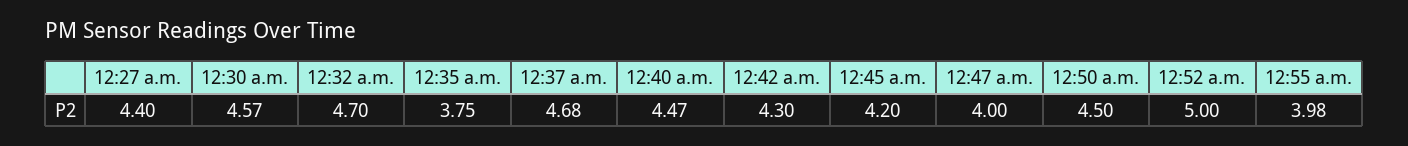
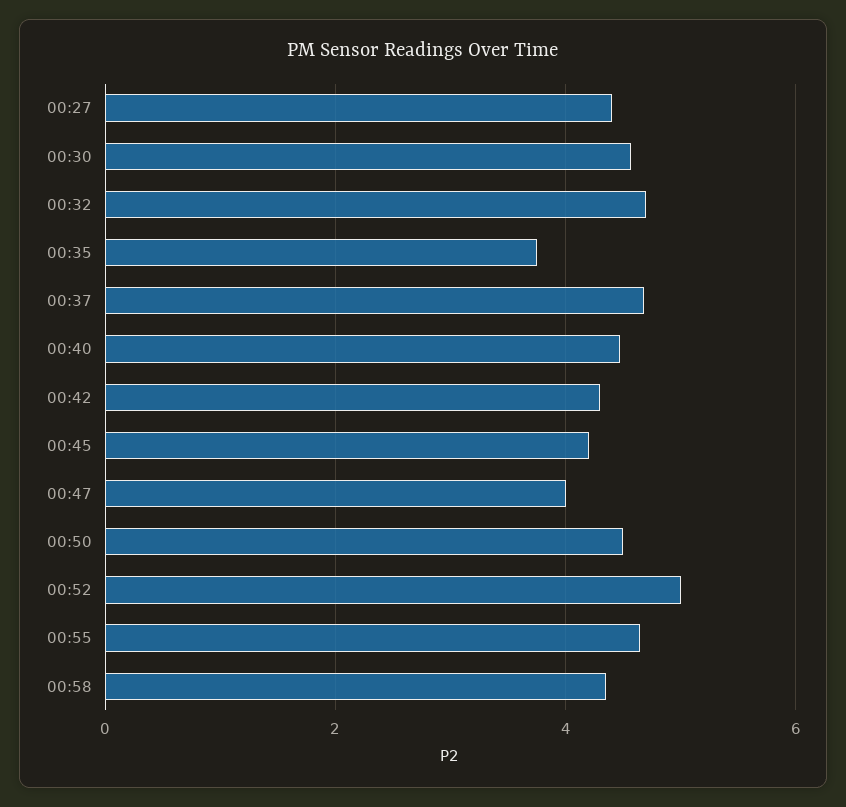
12:55 a.m.: 3.98 -> 4.6
00:58: none -> 4.4

